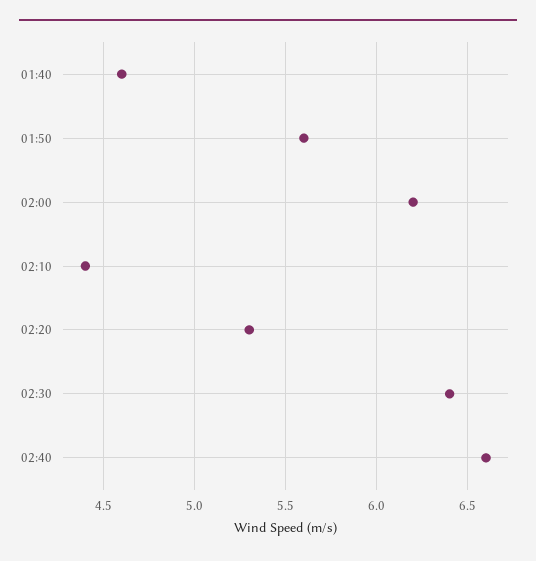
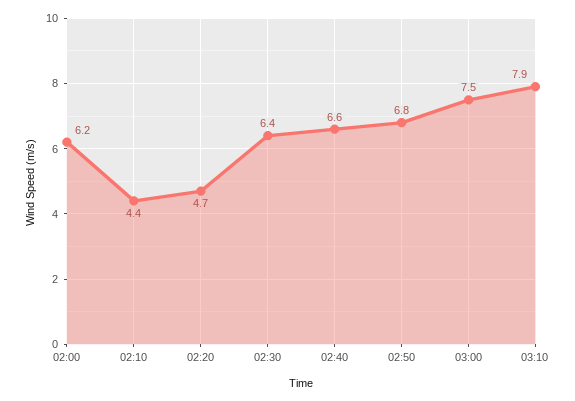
01:40: 4.6 -> none
01:50: 5.6 -> none
02:20: 5.3 -> 4.7
02:50: none -> 6.8
03:00: none -> 7.5
03:10: none -> 7.9

